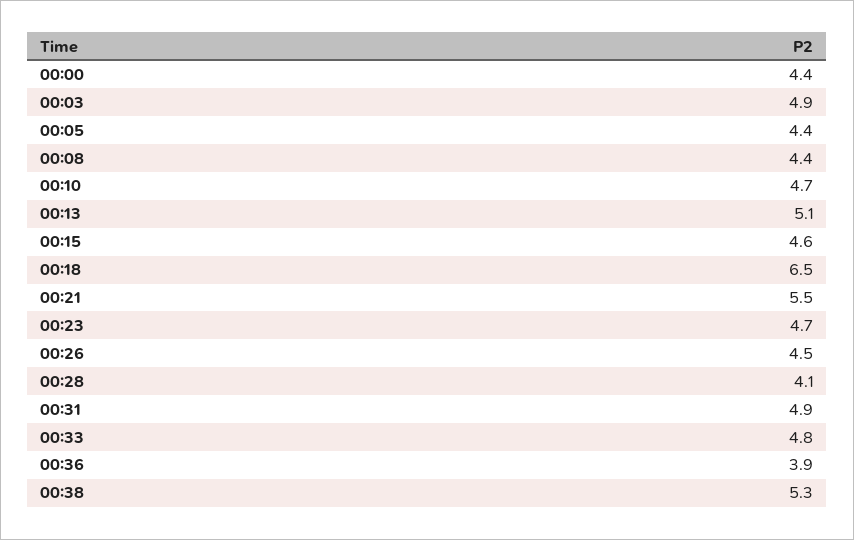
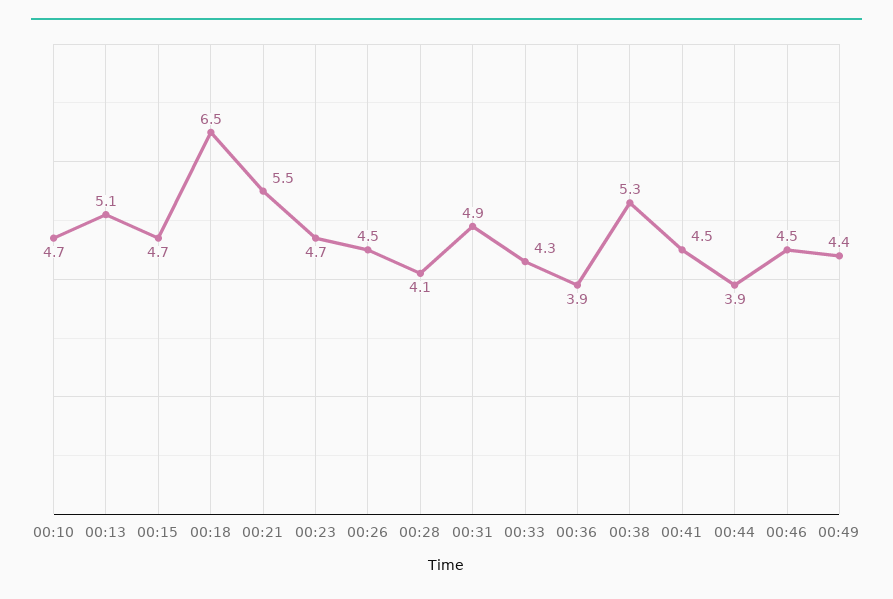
00:00: 4.4 -> none
00:03: 4.9 -> none
00:05: 4.4 -> none
00:08: 4.4 -> none
00:15: 4.6 -> 4.7
00:33: 4.8 -> 4.3
00:41: none -> 4.5
00:44: none -> 3.9
00:46: none -> 4.5
00:49: none -> 4.4

